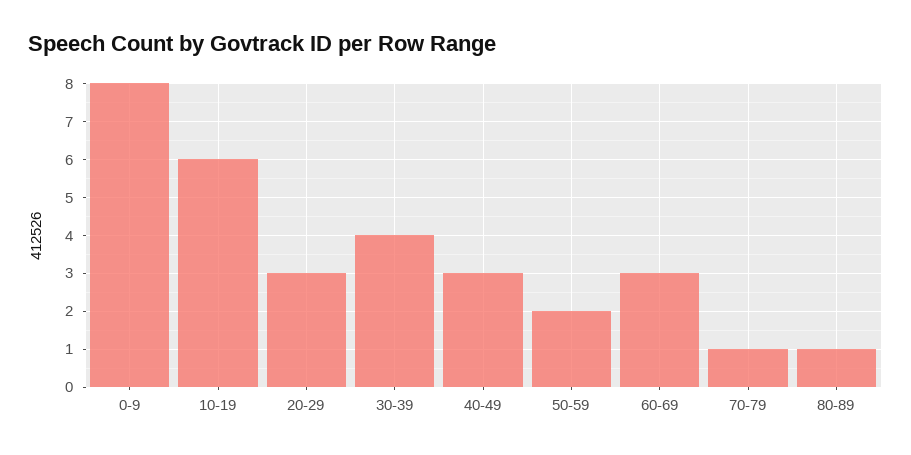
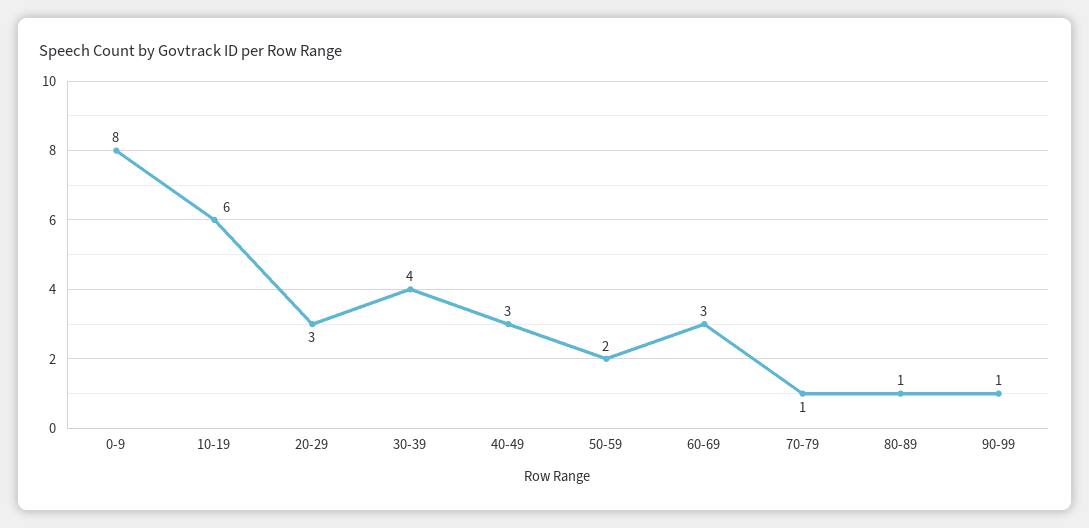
90-99: none -> 1

